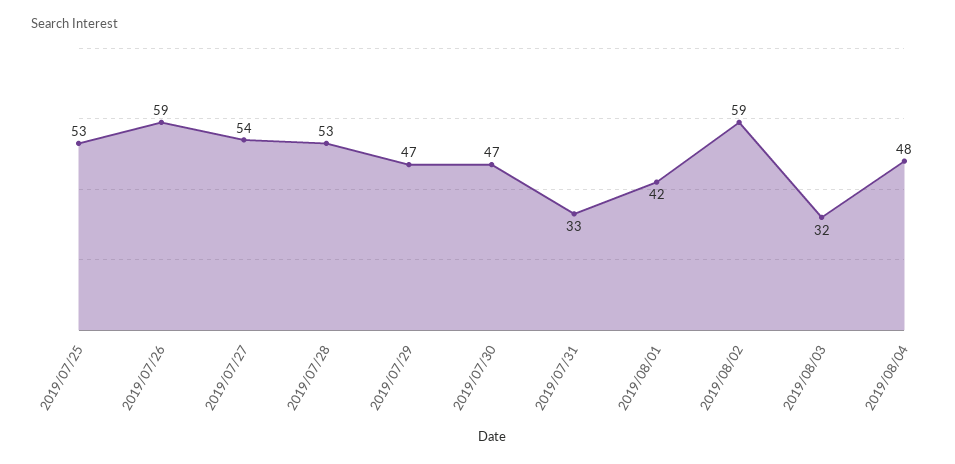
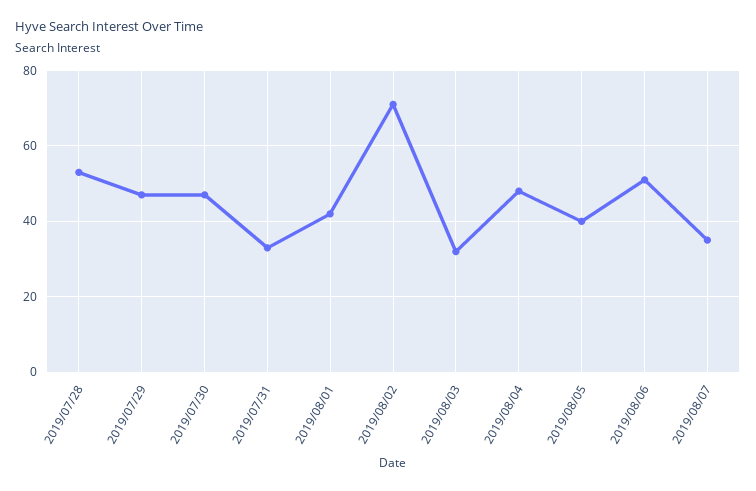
2019/07/25: 53 -> none
2019/07/26: 59 -> none
2019/07/27: 54 -> none
2019/08/02: 59 -> 70
2019/08/05: none -> 40
2019/08/06: none -> 50
2019/08/07: none -> 35

